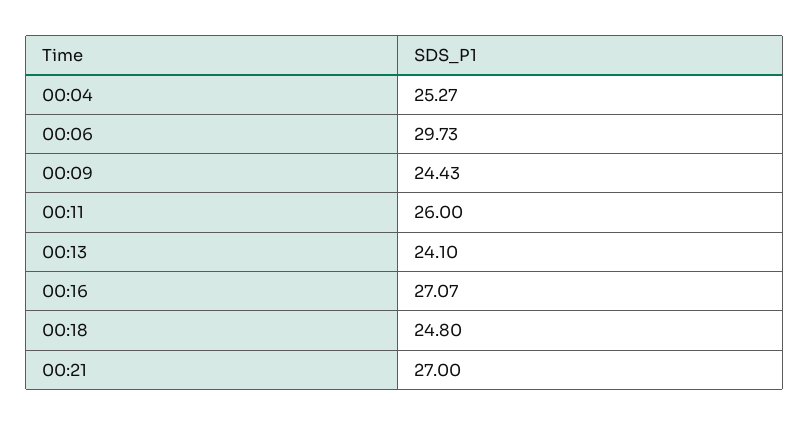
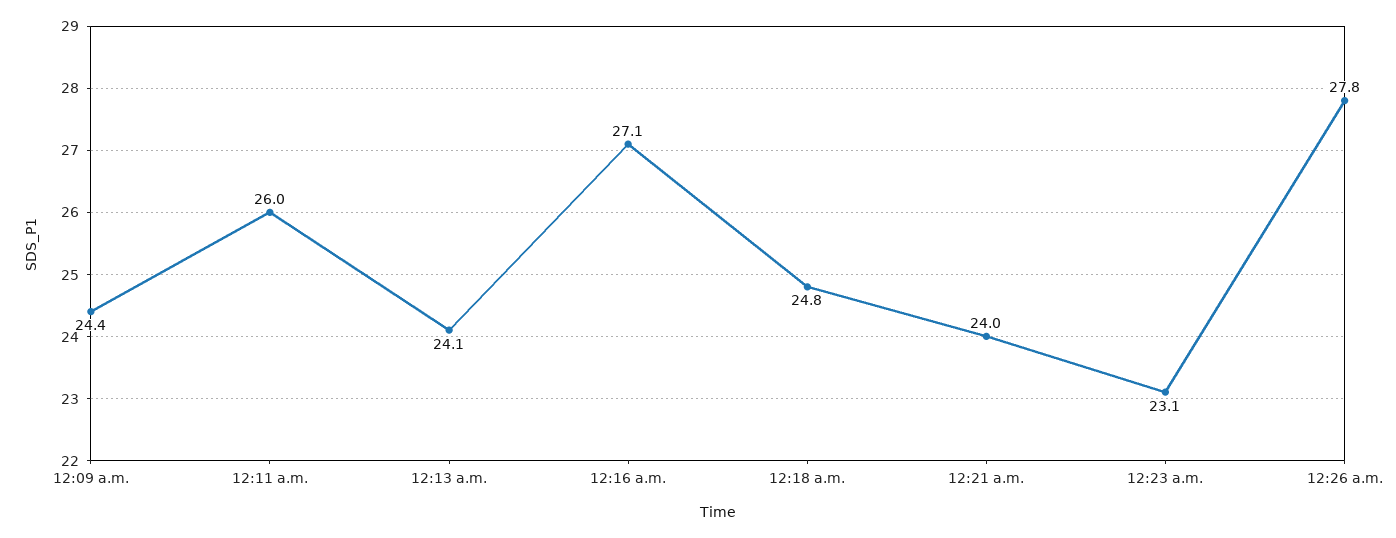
00:04: 25.27 -> none
00:06: 29.73 -> none
00:21: 27 -> 24
12:23 a.m.: none -> 23.1
12:26 a.m.: none -> 27.8

